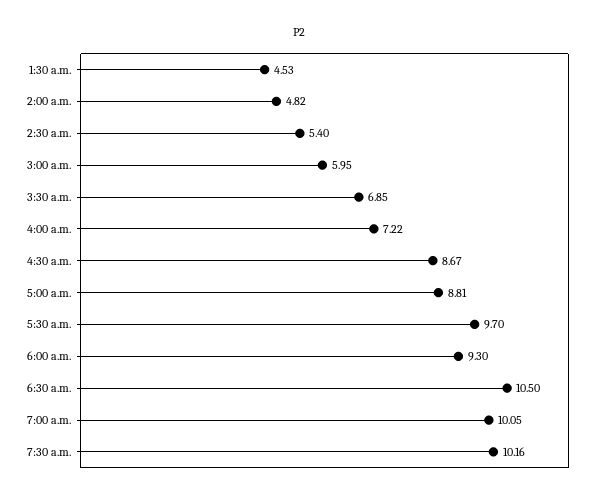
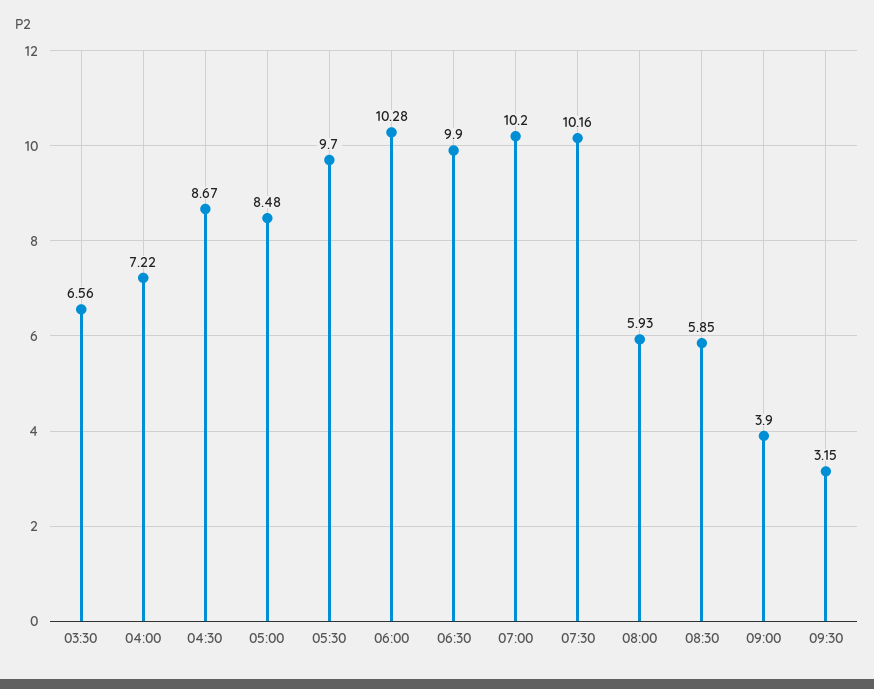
1:30 a.m.: 4.53 -> none
2:00 a.m.: 4.82 -> none
2:30 a.m.: 5.4 -> none
3:00 a.m.: 5.95 -> none
3:30 a.m.: 6.85 -> 6.56
5:00 a.m.: 8.81 -> 8.48
6:00 a.m.: 9.3 -> 10.28
6:30 a.m.: 10.5 -> 9.9
7:00 a.m.: 10.05 -> 10.2
08:00: none -> 5.93
08:30: none -> 5.85
09:00: none -> 3.9
09:30: none -> 3.15

